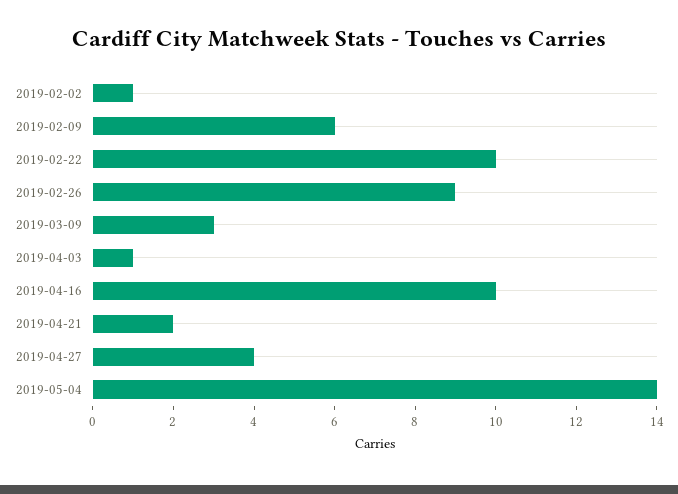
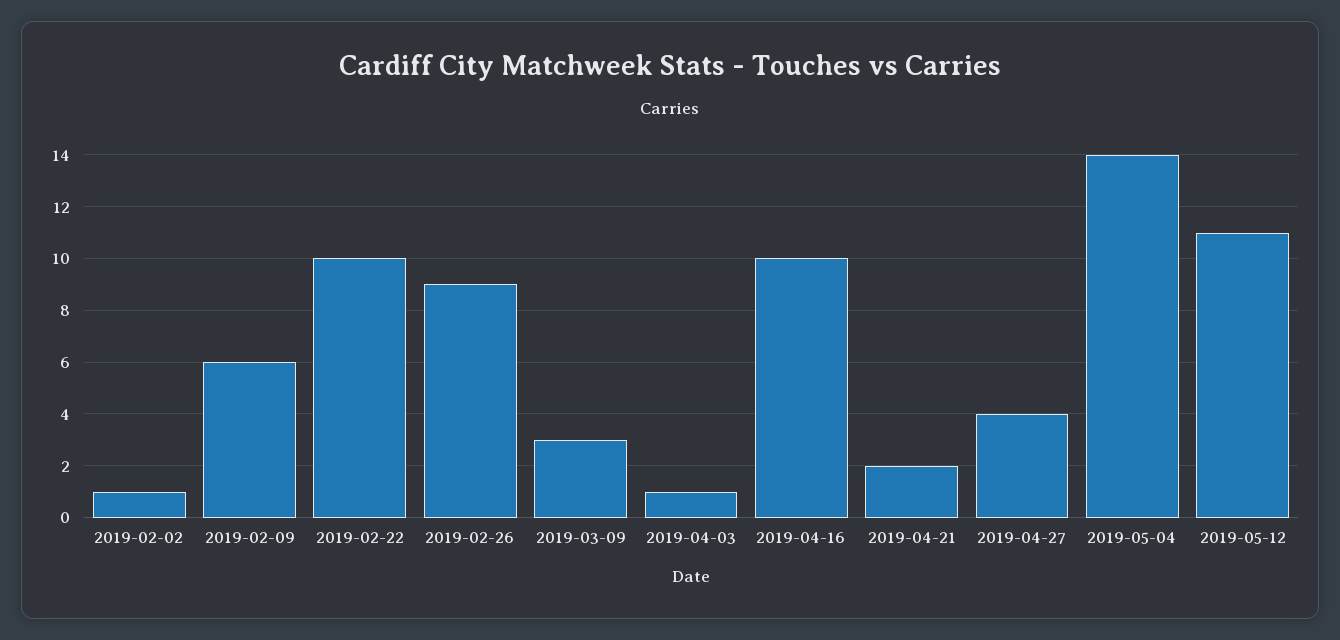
2019-05-12: none -> 11

